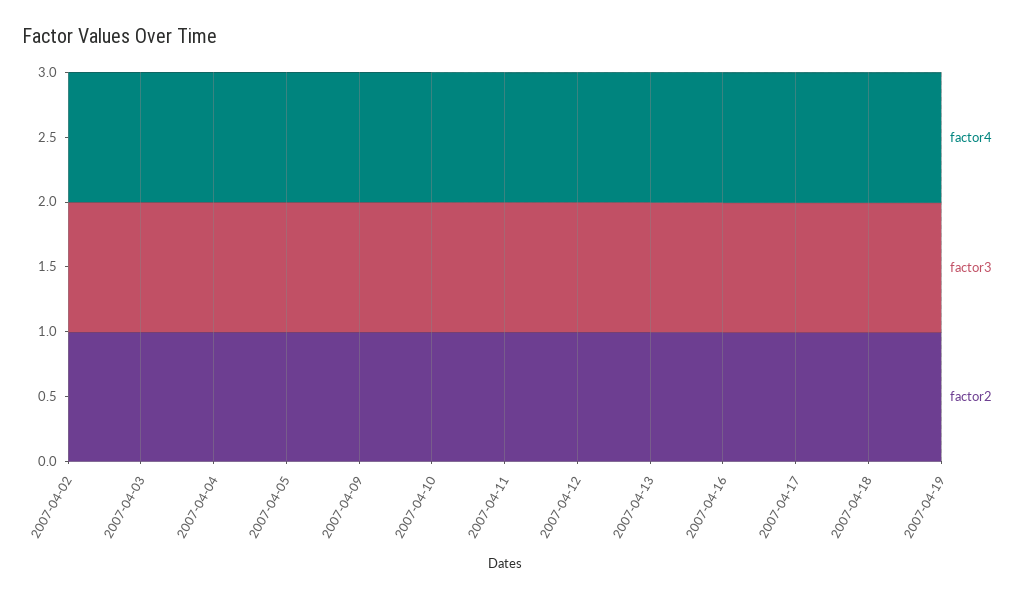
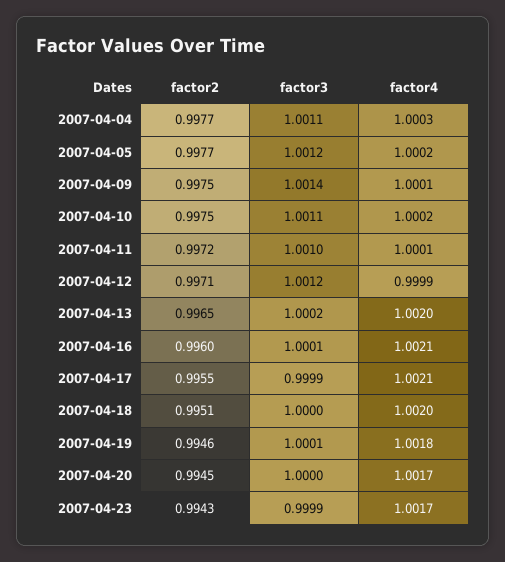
factor4, 2007-04-02: 1 -> none
factor3, 2007-04-02: 1 -> none
factor2, 2007-04-02: 1 -> none
factor4, 2007-04-03: 1 -> none
factor3, 2007-04-03: 1 -> none
factor2, 2007-04-03: 1 -> none
factor2, 2007-04-20: none -> 0.9945
factor3, 2007-04-20: none -> 1
factor4, 2007-04-20: none -> 1.0017
factor2, 2007-04-23: none -> 0.9943
factor3, 2007-04-23: none -> 0.9999
factor4, 2007-04-23: none -> 1.0017

